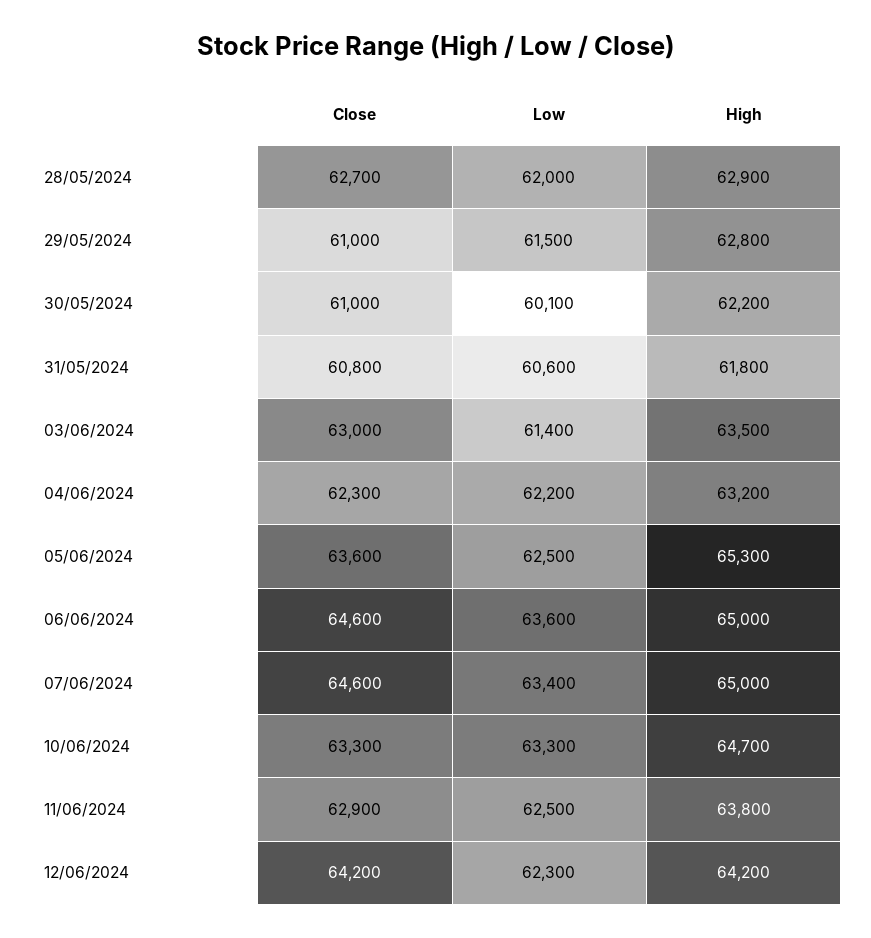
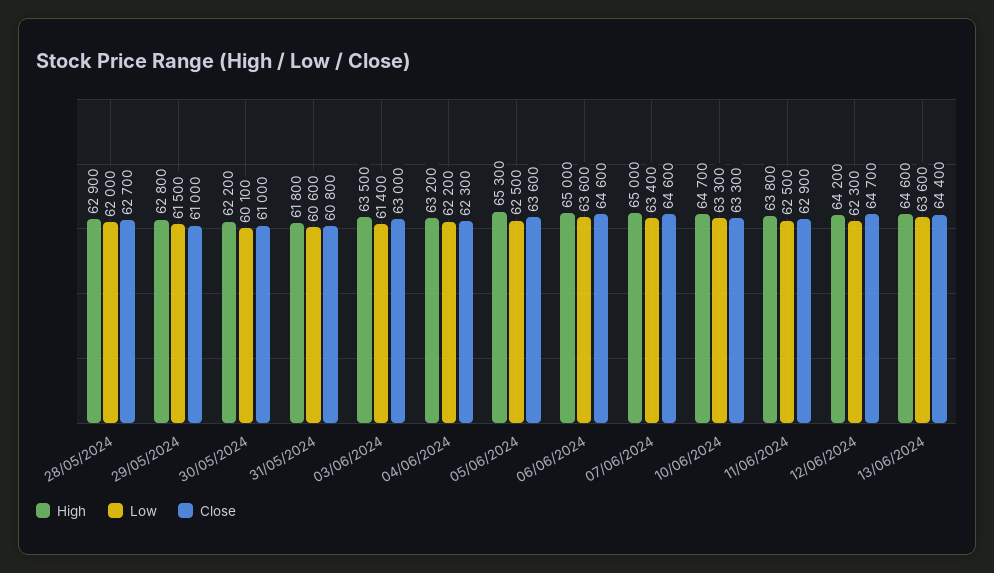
Close, 12/06/2024: 64200 -> 64700
High, 13/06/2024: none -> 64600
Low, 13/06/2024: none -> 63600
Close, 13/06/2024: none -> 64400

